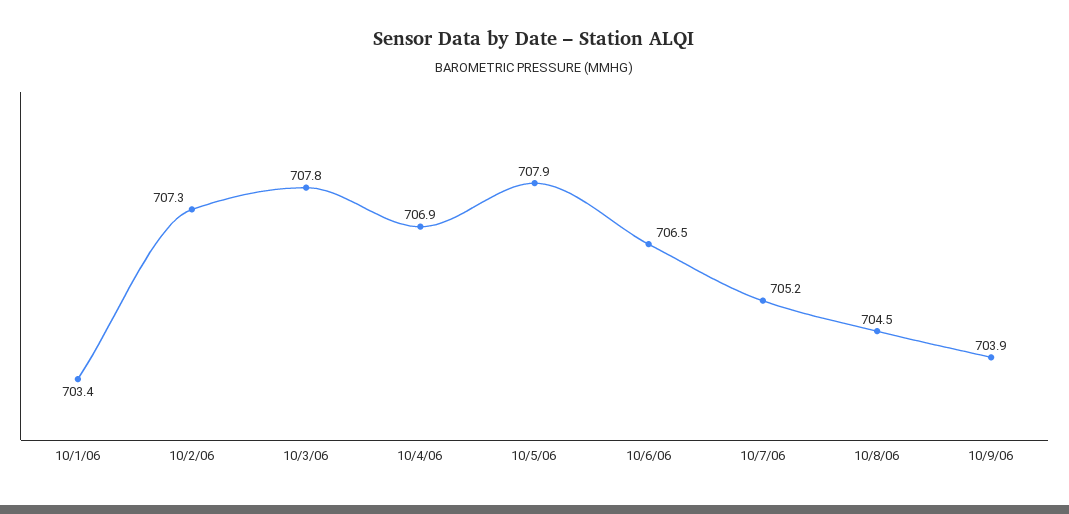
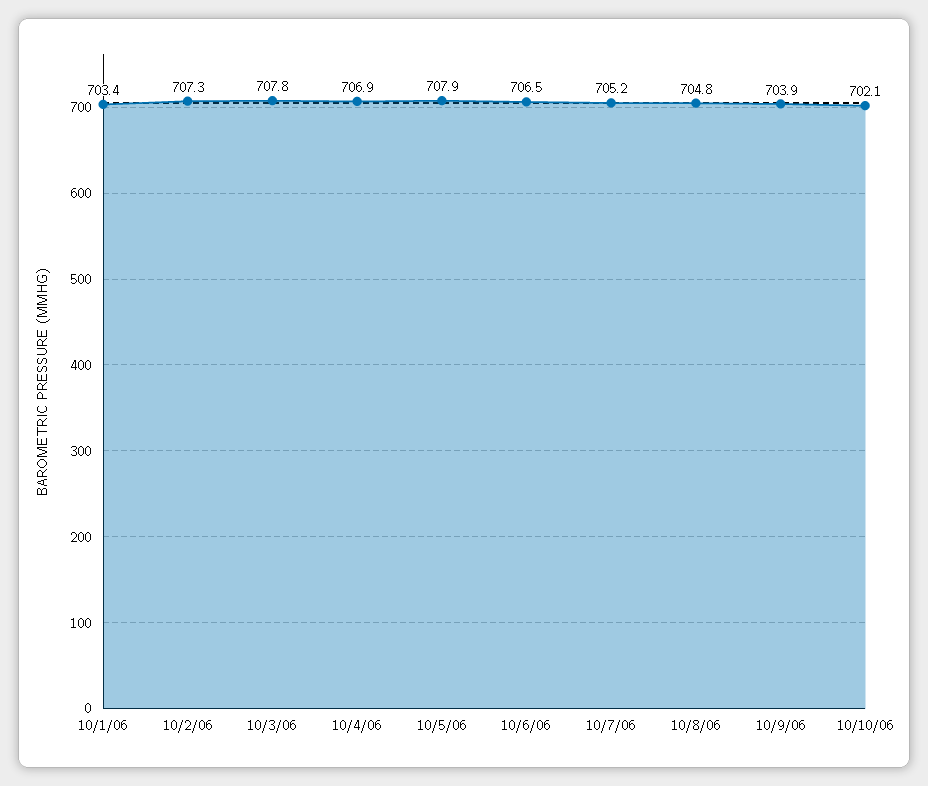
10/8/06: 704.5 -> 704.8
10/10/06: none -> 702.1

